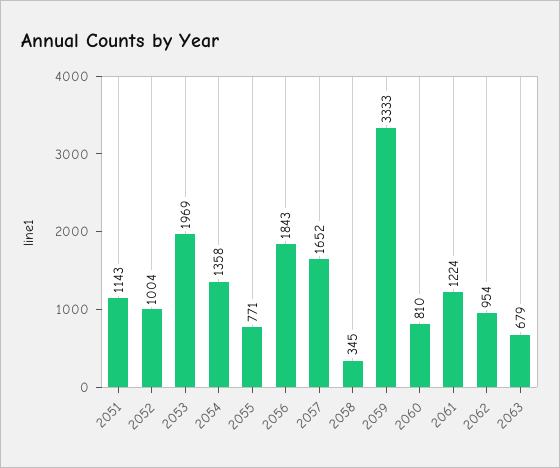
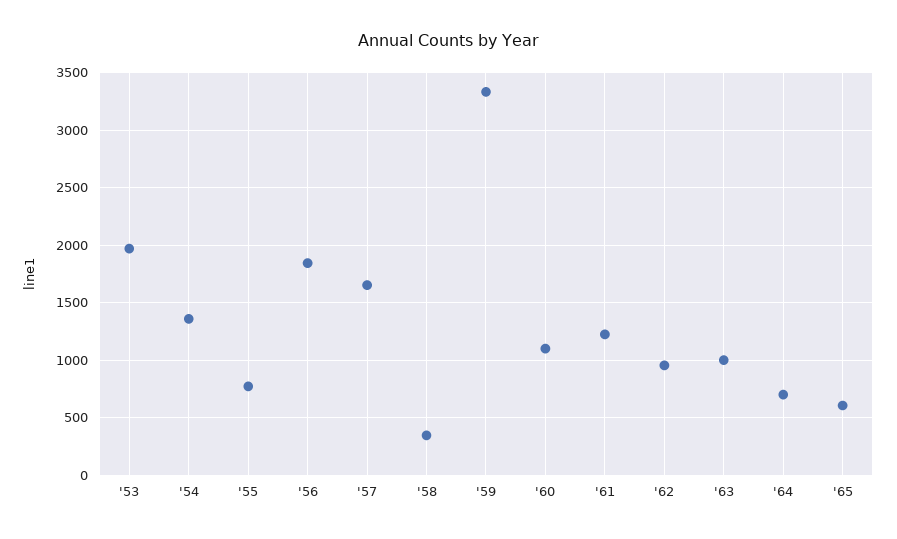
2051: 1143 -> none
2052: 1004 -> none
2060: 810 -> 1100
2063: 679 -> 1000
'64: none -> 700
'65: none -> 600

